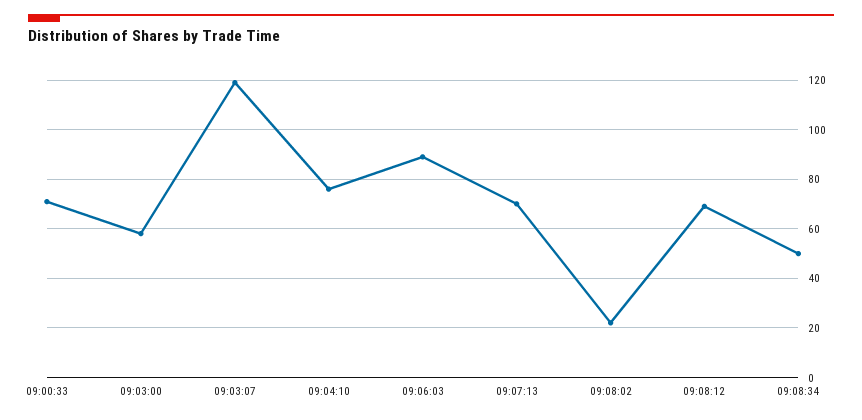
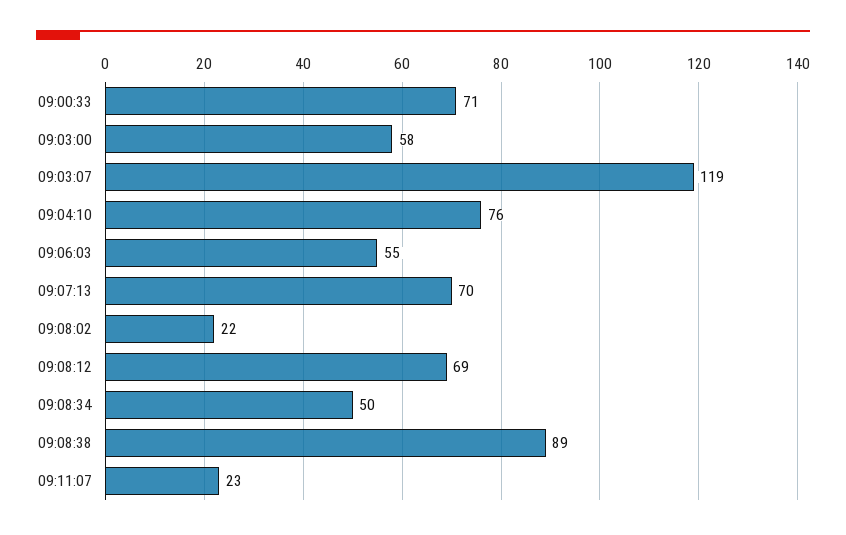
09:06:03: 90 -> 55
09:08:38: none -> 89
09:11:07: none -> 23

